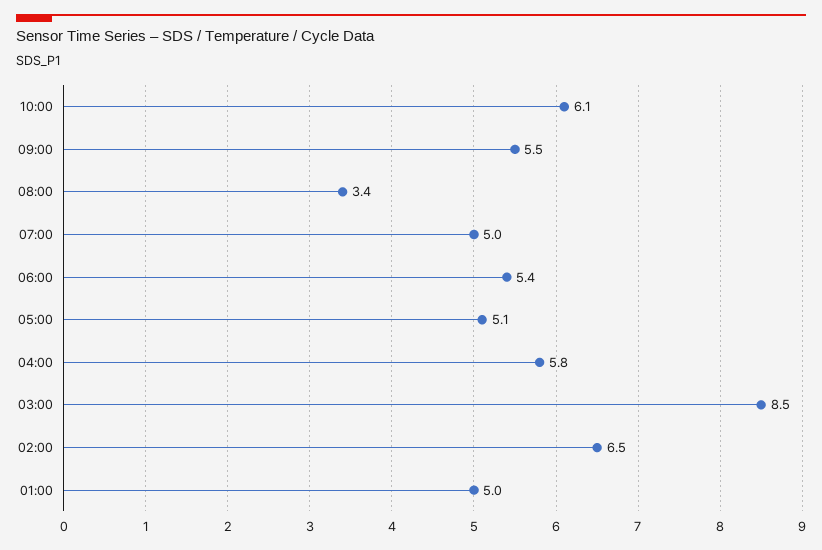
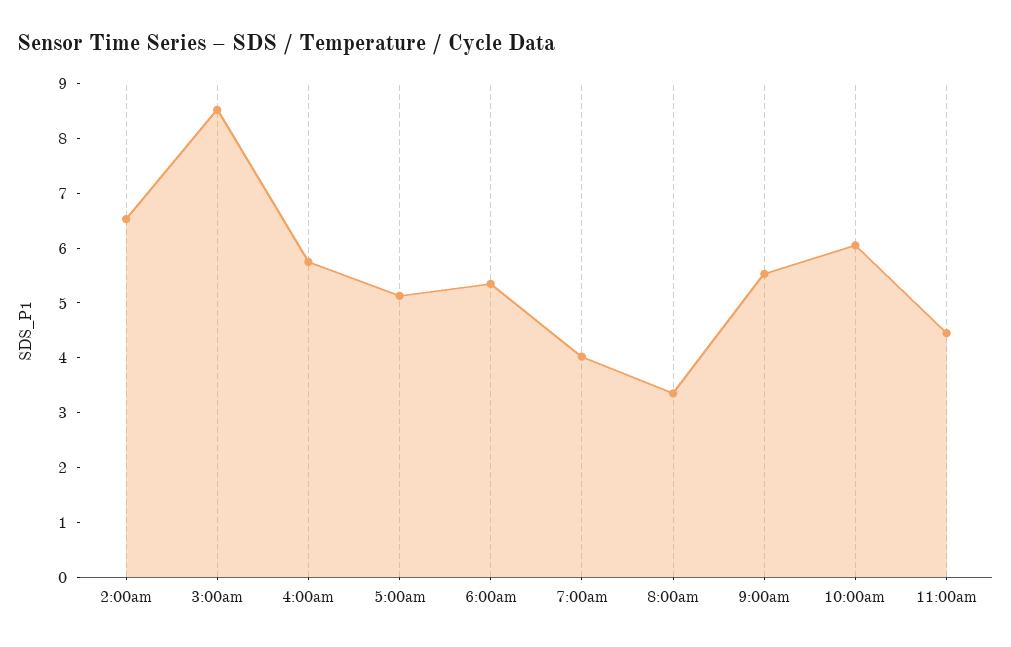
07:00: 5 -> 4
01:00: 5 -> none
11:00am: none -> 4.4

